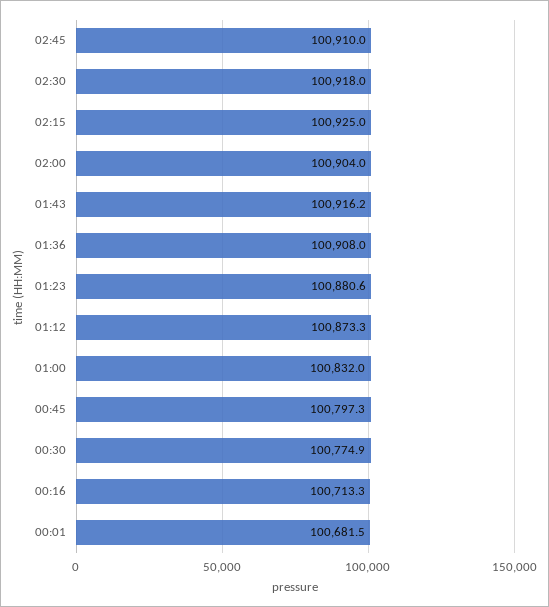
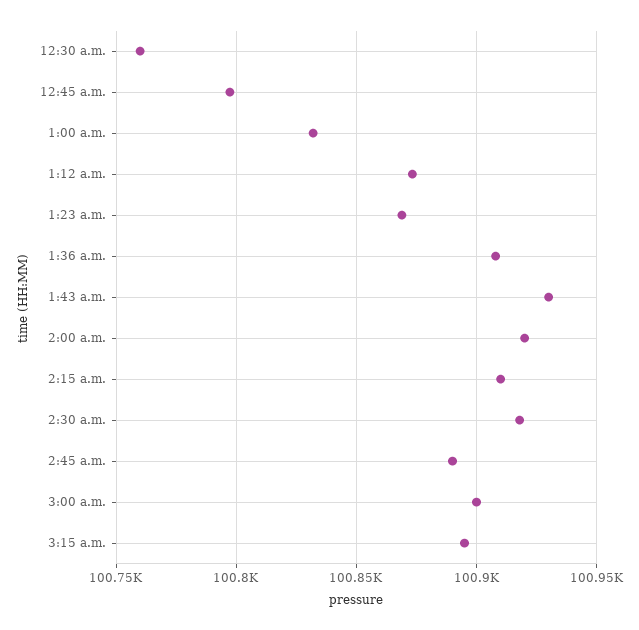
02:45: 100910 -> 100890
02:15: 100925 -> 100910
02:00: 100904 -> 100920
01:43: 100916.2 -> 100930
01:23: 100880.6 -> 100870
00:30: 100774.9 -> 100760
00:16: 100713.3 -> none
00:01: 100681.5 -> none
3:00 a.m.: none -> 100900
3:15 a.m.: none -> 100895

